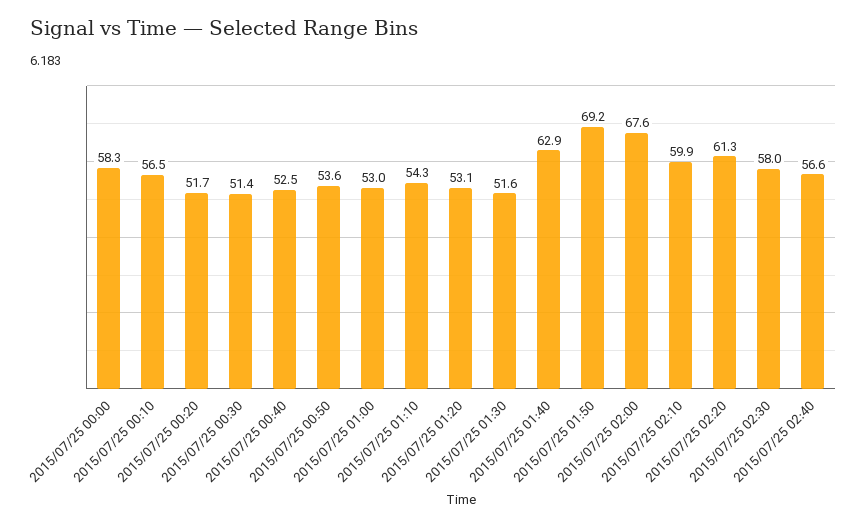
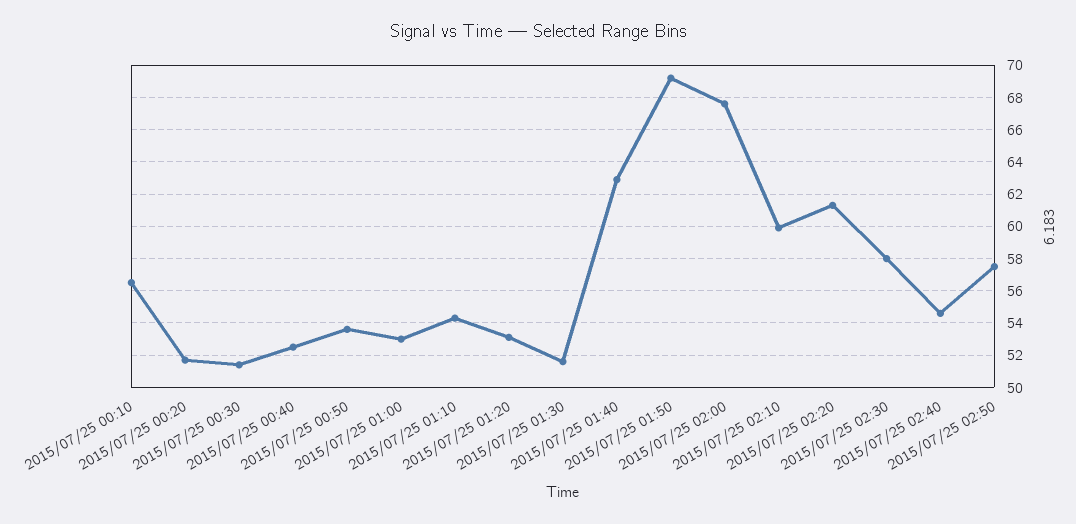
2015/07/25 00:00: 58.3 -> none
2015/07/25 02:40: 56.6 -> 54.5
2015/07/25 02:50: none -> 57.5

